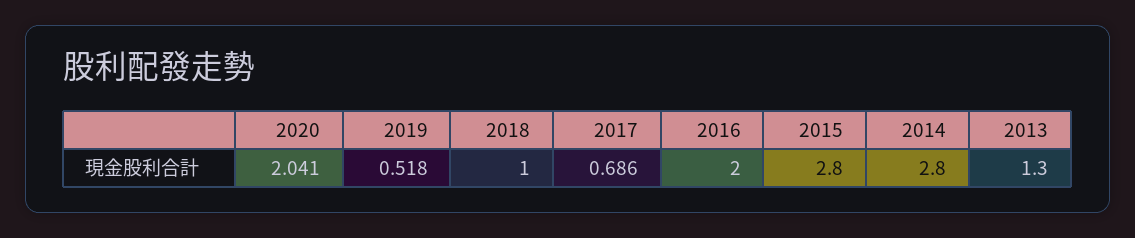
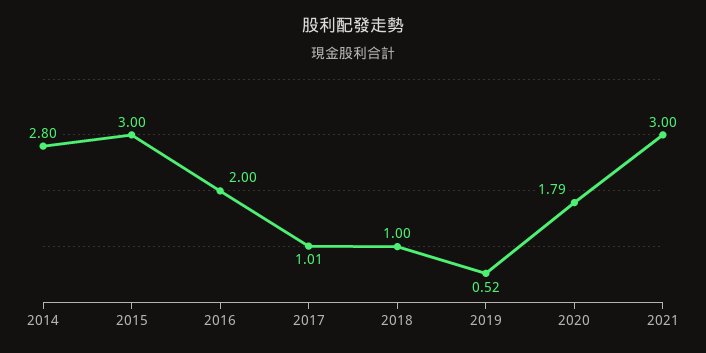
2020: 2.041 -> 1.79
2017: 0.686 -> 1.01
2015: 2.8 -> 3
2013: 1.3 -> none
2021: none -> 3

